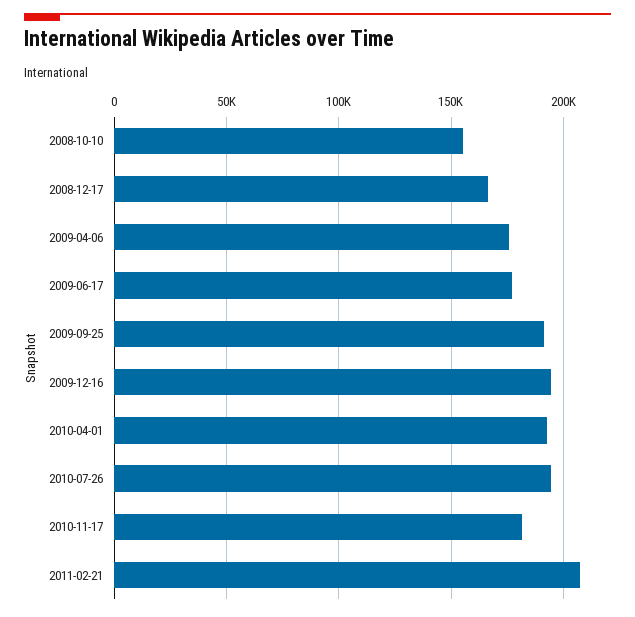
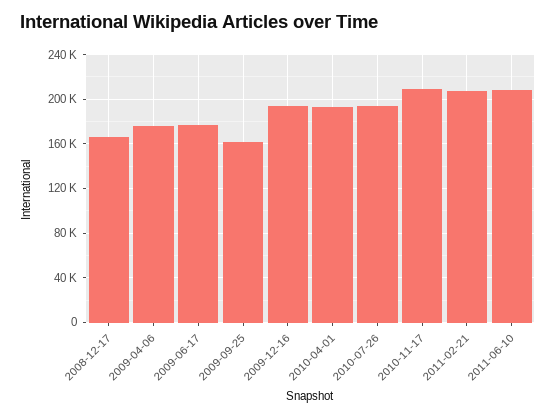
2008-10-10: 155000 -> none
2009-09-25: 190000 -> 160000
2010-11-17: 180000 -> 210000
2011-06-10: none -> 210000

